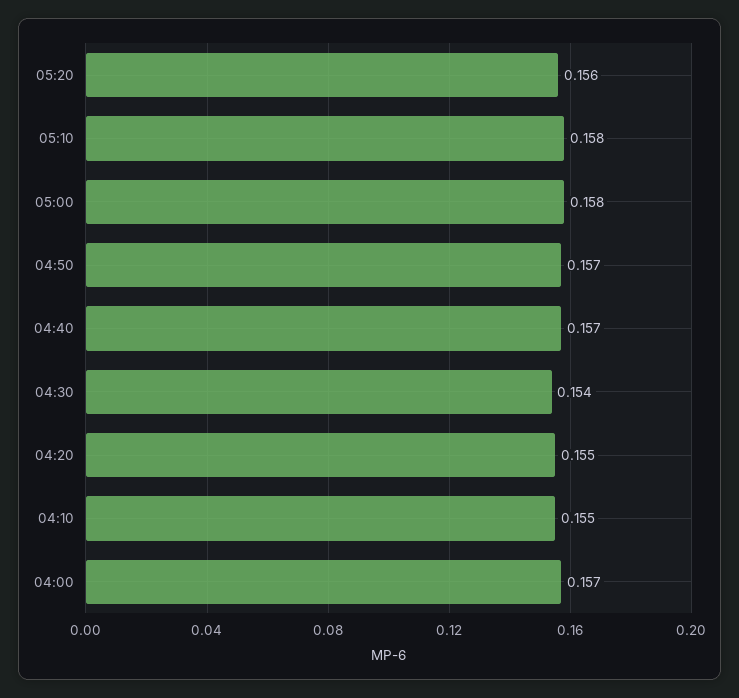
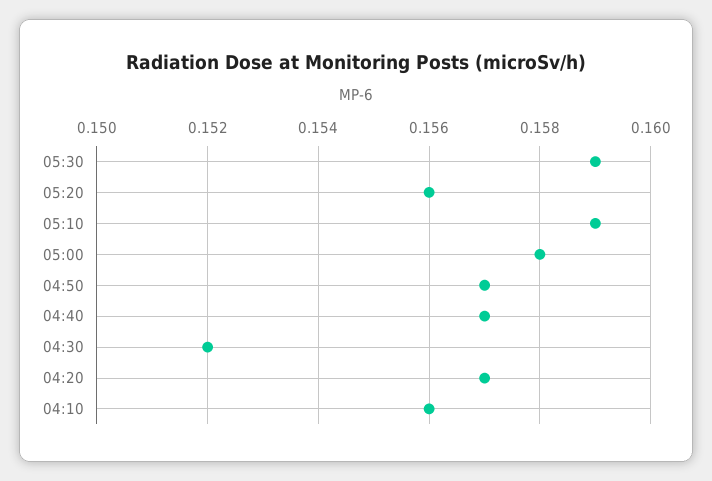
05:10: 0.158 -> 0.159
04:30: 0.154 -> 0.152
04:20: 0.155 -> 0.157
04:10: 0.155 -> 0.156
04:00: 0.157 -> none
05:30: none -> 0.159

